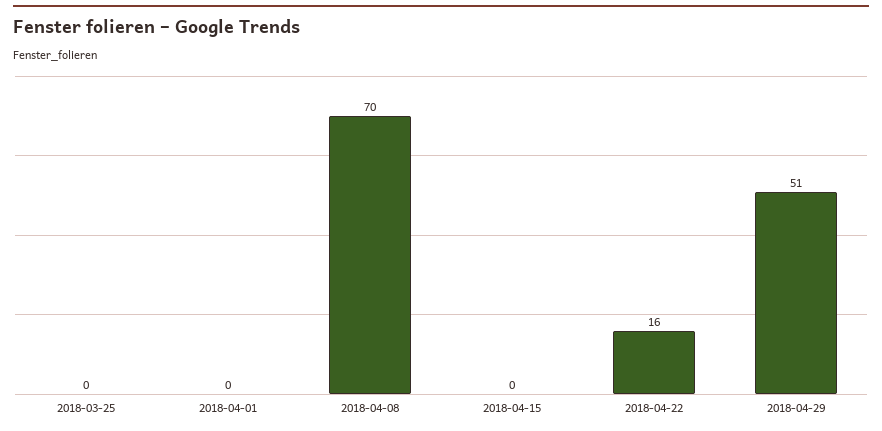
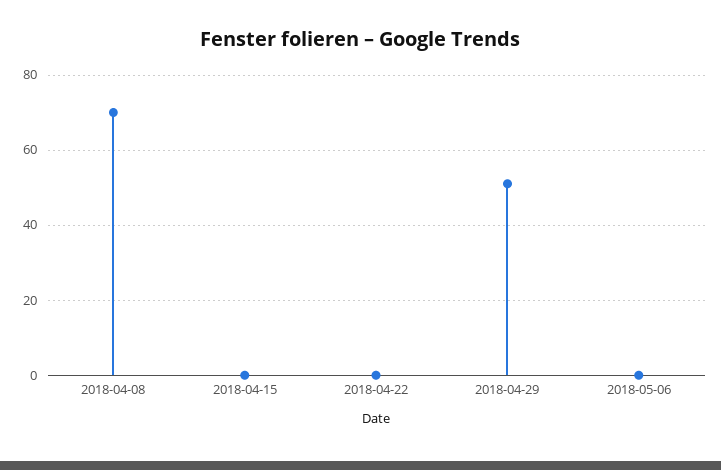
2018-03-25: 0 -> none
2018-04-01: 0 -> none
2018-04-22: 16 -> 0
2018-05-06: none -> 0

